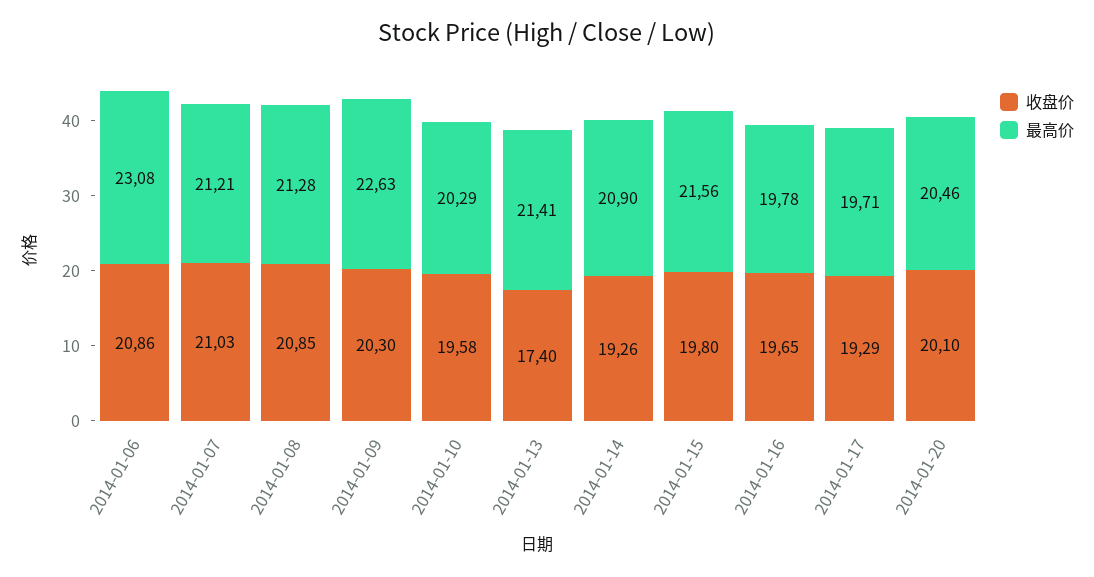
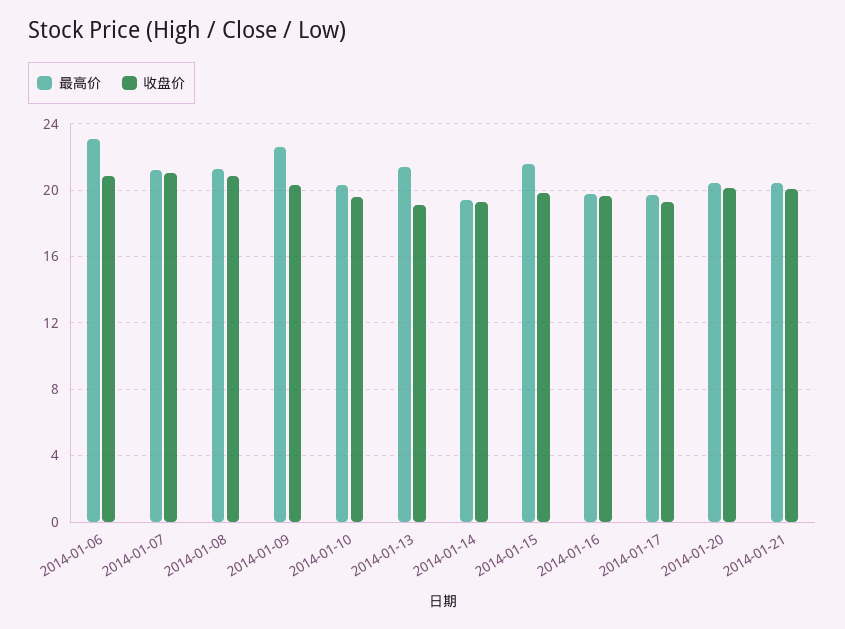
收盘价, 2014-01-13: 17.4 -> 19
最高价, 2014-01-14: 20.9 -> 19.5
最高价, 2014-01-21: none -> 20.5
收盘价, 2014-01-21: none -> 20

